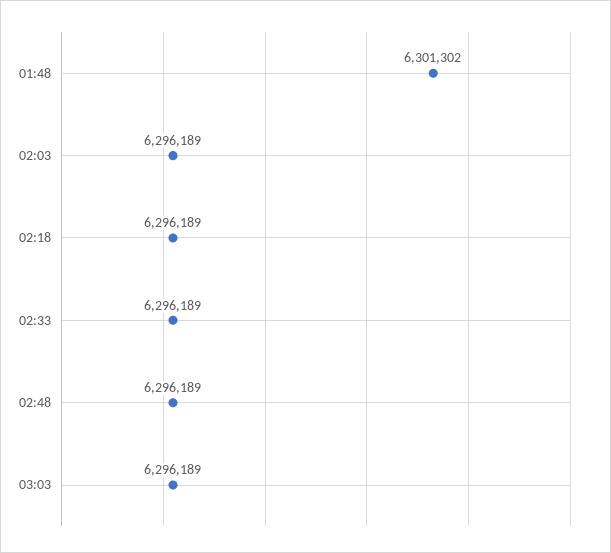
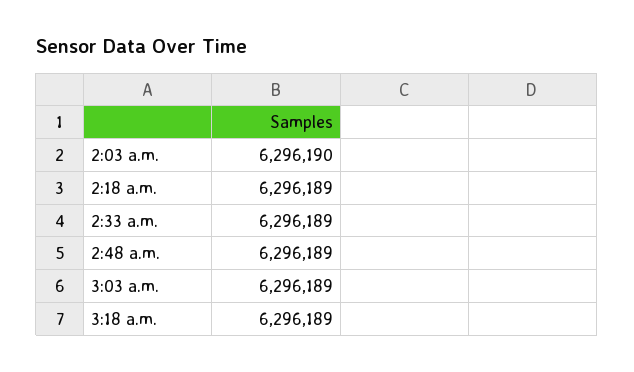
01:48: 6301302 -> none
02:03: 6296189 -> 6296190
3:18 a.m.: none -> 6296189

